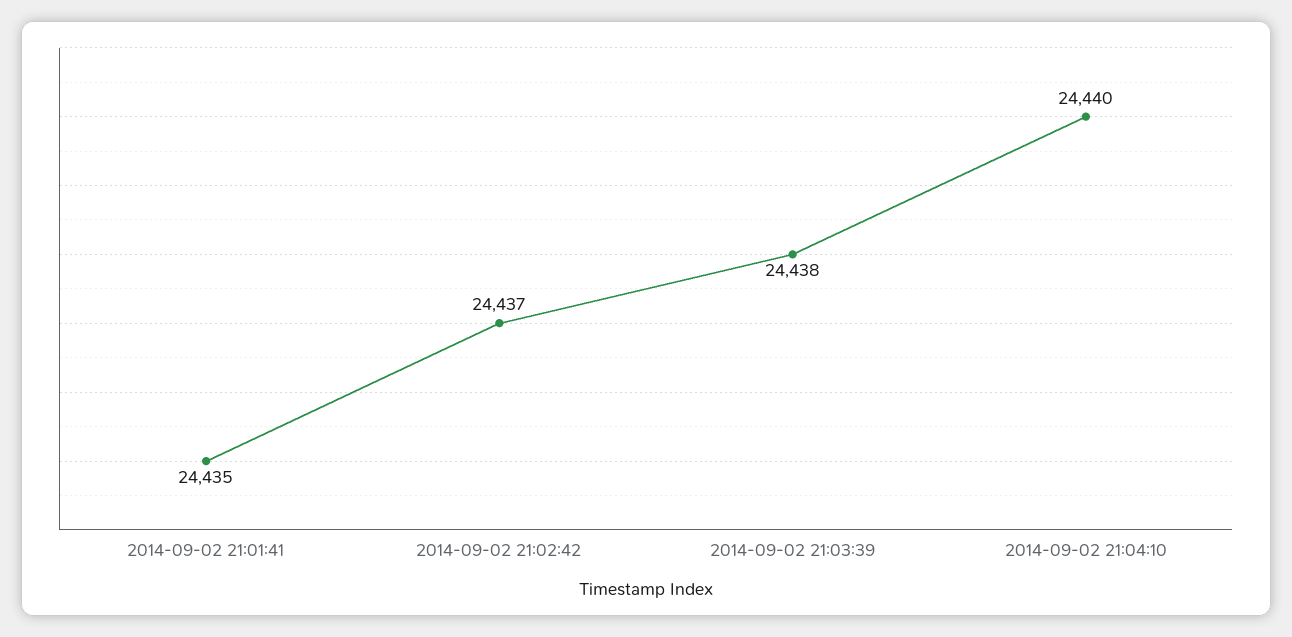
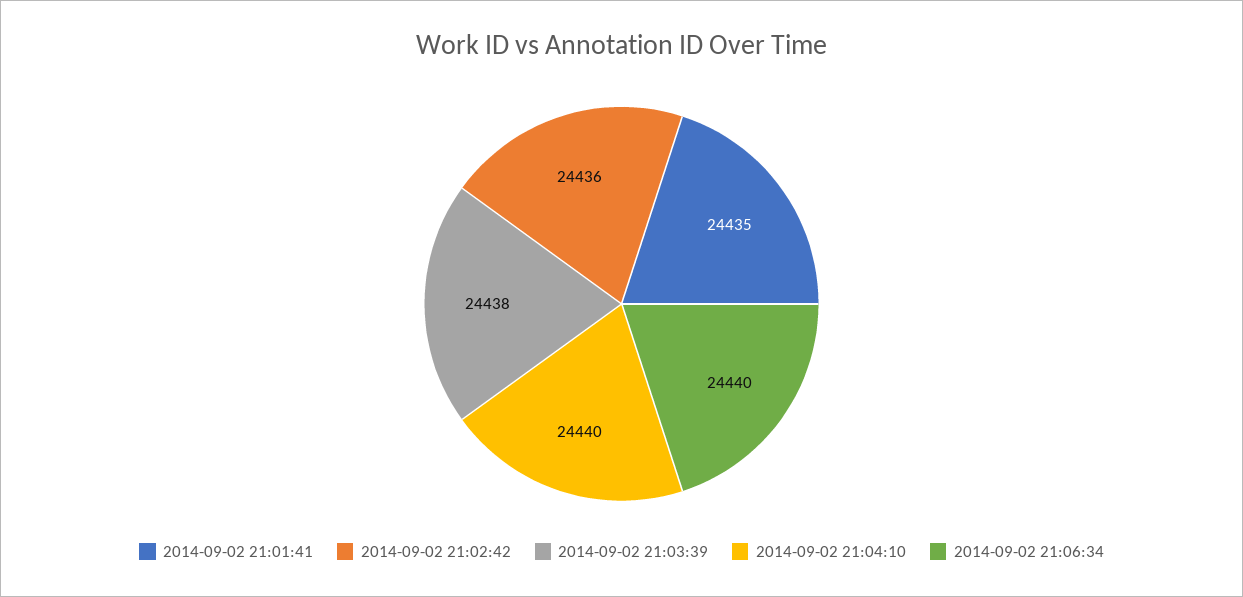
2014-09-02 21:02:42: 24437 -> 24436
2014-09-02 21:06:34: none -> 24440

